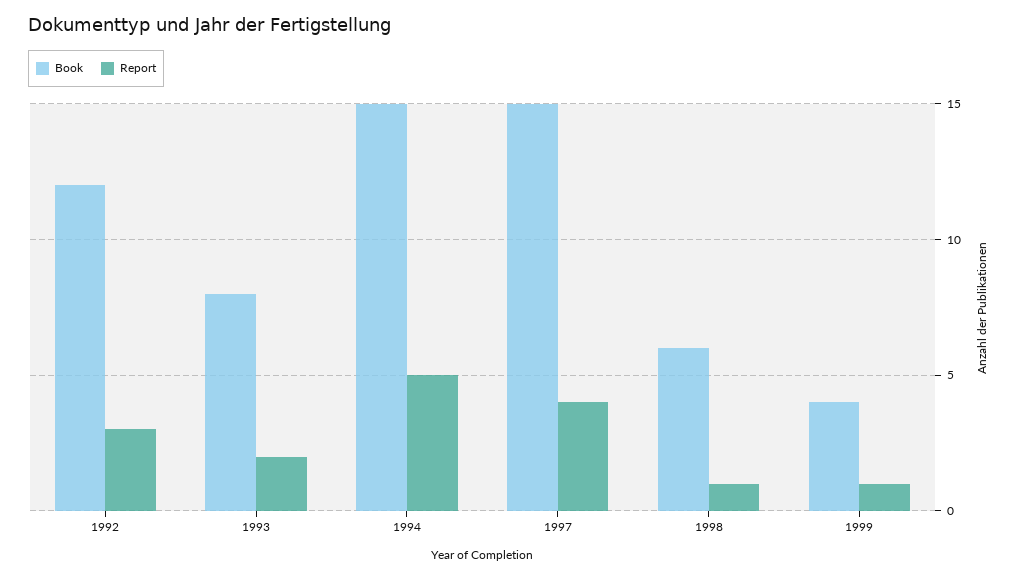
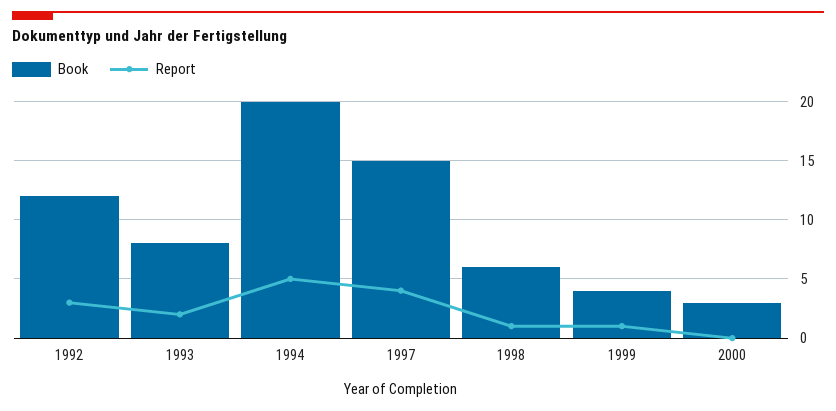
Book, 1994: 15 -> 20
Book, 2000: none -> 3
Report, 2000: none -> 0

